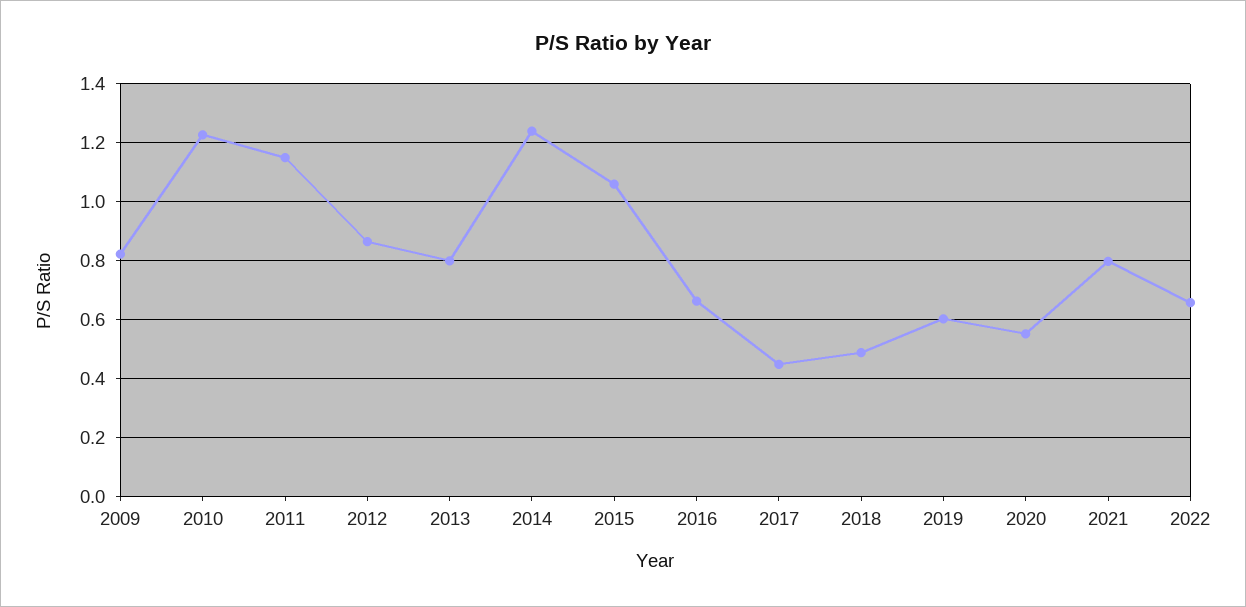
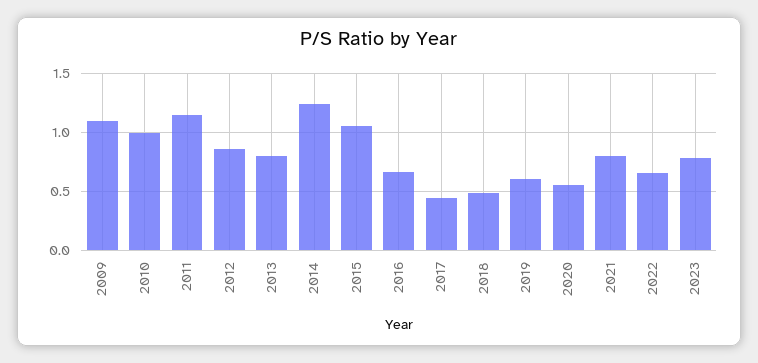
2009: 0.825 -> 1.1
2010: 1.225 -> 1
2023: none -> 0.8

